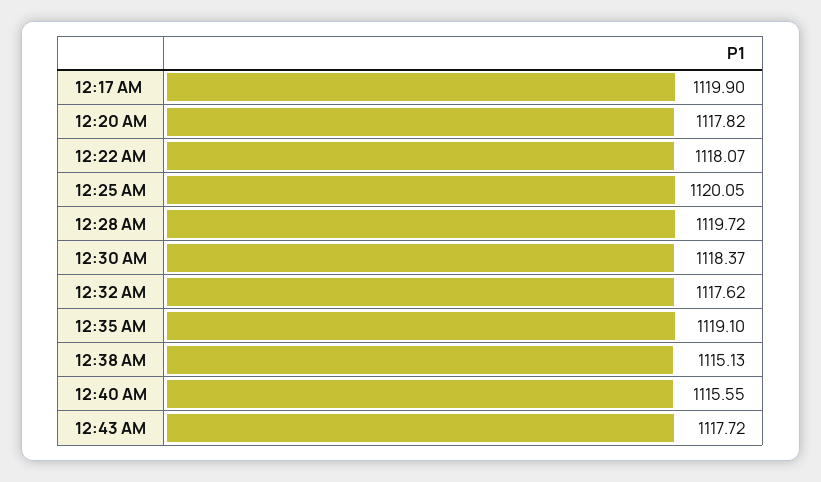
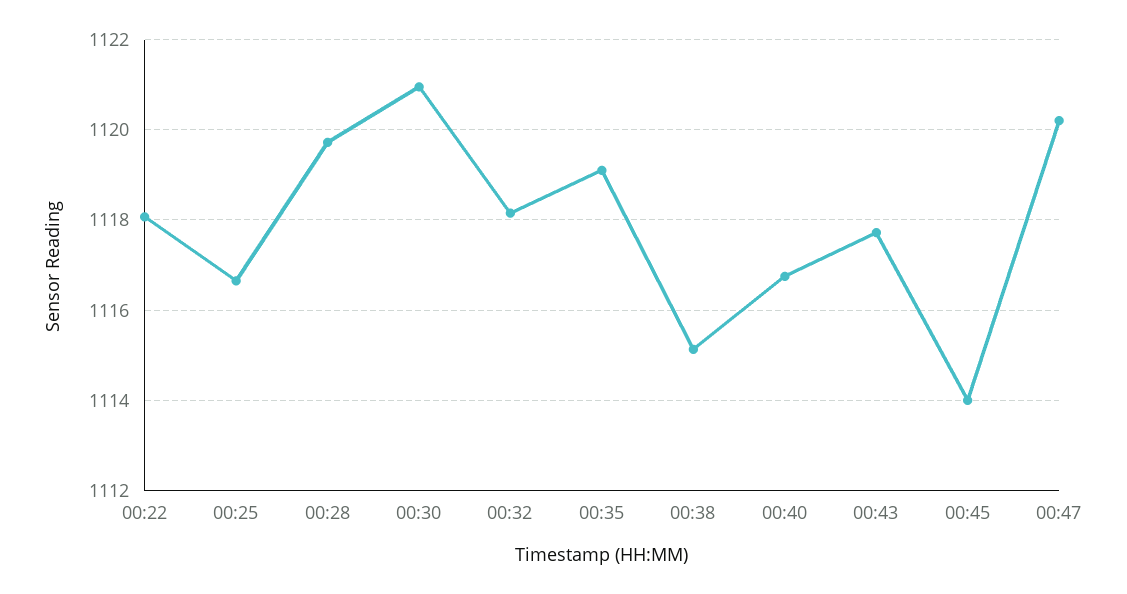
12:17 AM: 1119.9 -> none
12:20 AM: 1117.82 -> none
12:25 AM: 1120.05 -> 1116.6
12:30 AM: 1118.37 -> 1121
12:32 AM: 1117.62 -> 1118.2
12:40 AM: 1115.55 -> 1116.8
00:45: none -> 1114
00:47: none -> 1120.2

